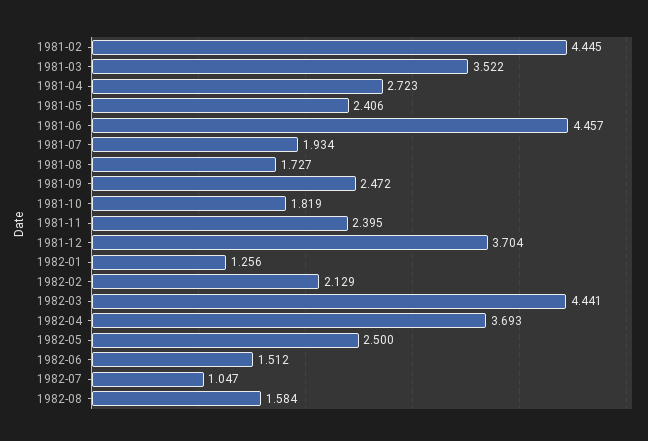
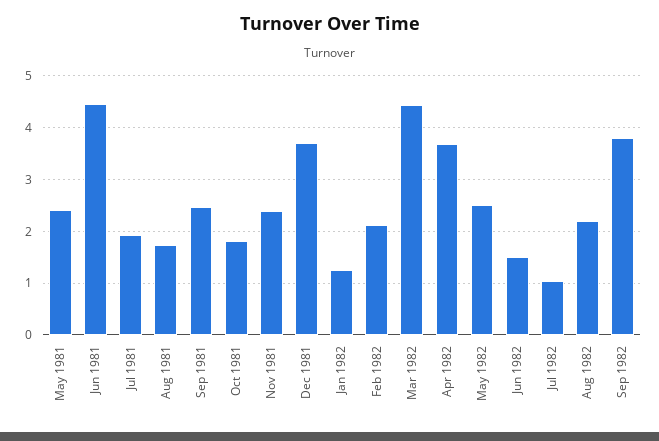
1981-02: 4.445 -> none
1981-03: 3.522 -> none
1981-04: 2.723 -> none
1982-08: 1.584 -> 2.2
Sep 1982: none -> 3.8

